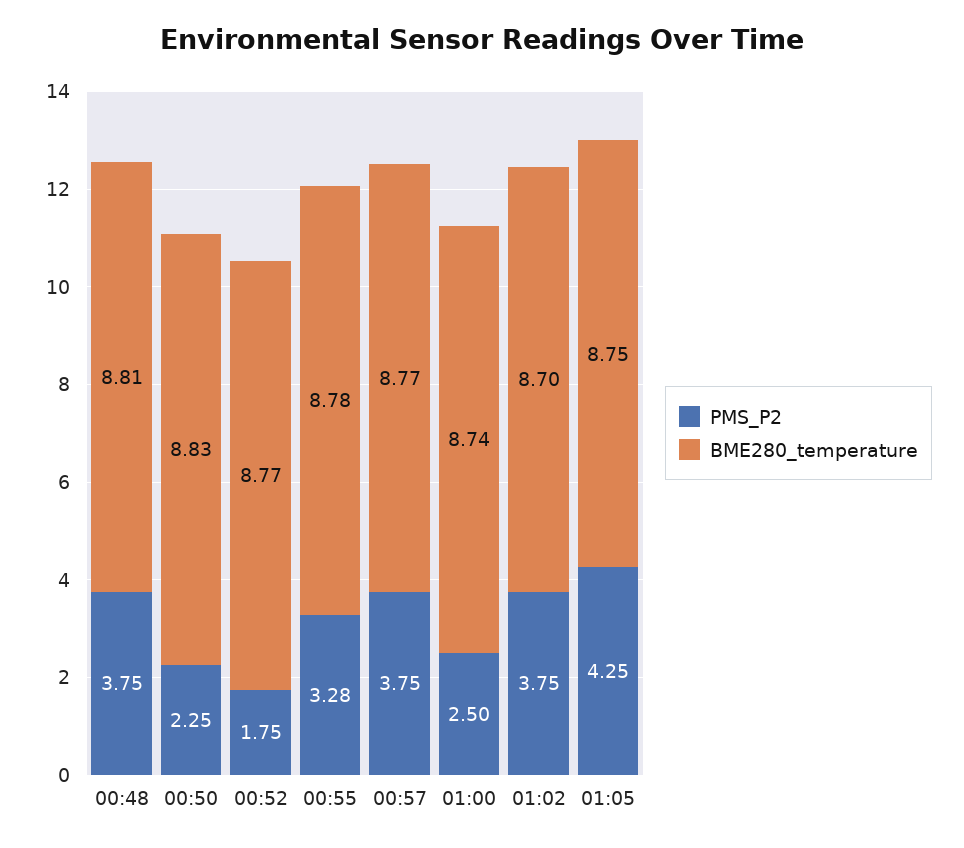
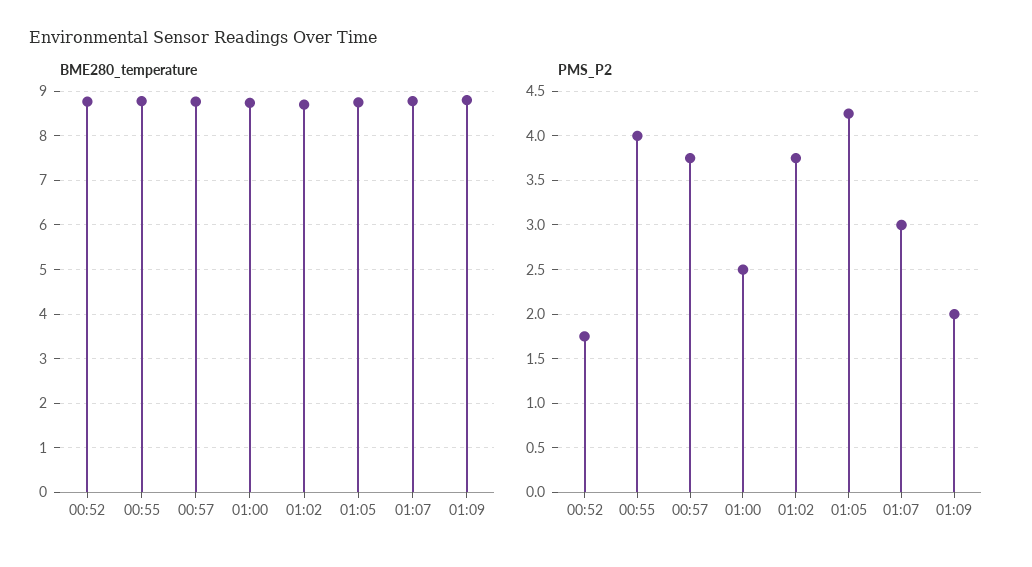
PMS_P2, 00:48: 3.75 -> none
BME280_temperature, 00:48: 8.81 -> none
PMS_P2, 00:50: 2.25 -> none
BME280_temperature, 00:50: 8.83 -> none
PMS_P2, 00:55: 3.28 -> 4
BME280_temperature, 01:07: none -> 8.8
BME280_temperature, 01:09: none -> 8.8
PMS_P2, 01:07: none -> 3
PMS_P2, 01:09: none -> 2

